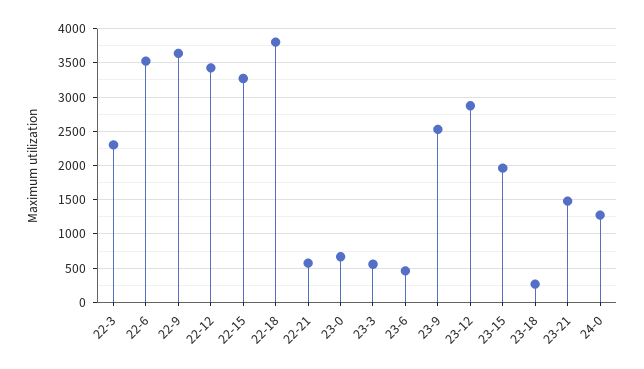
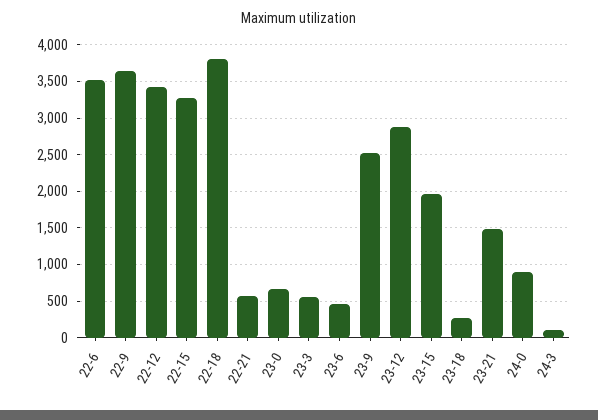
22-3: 2300 -> none
24-0: 1300 -> 900
24-3: none -> 100

